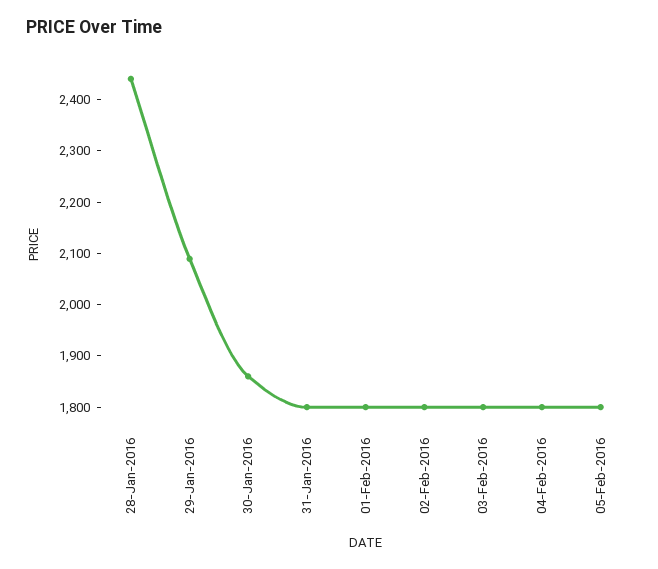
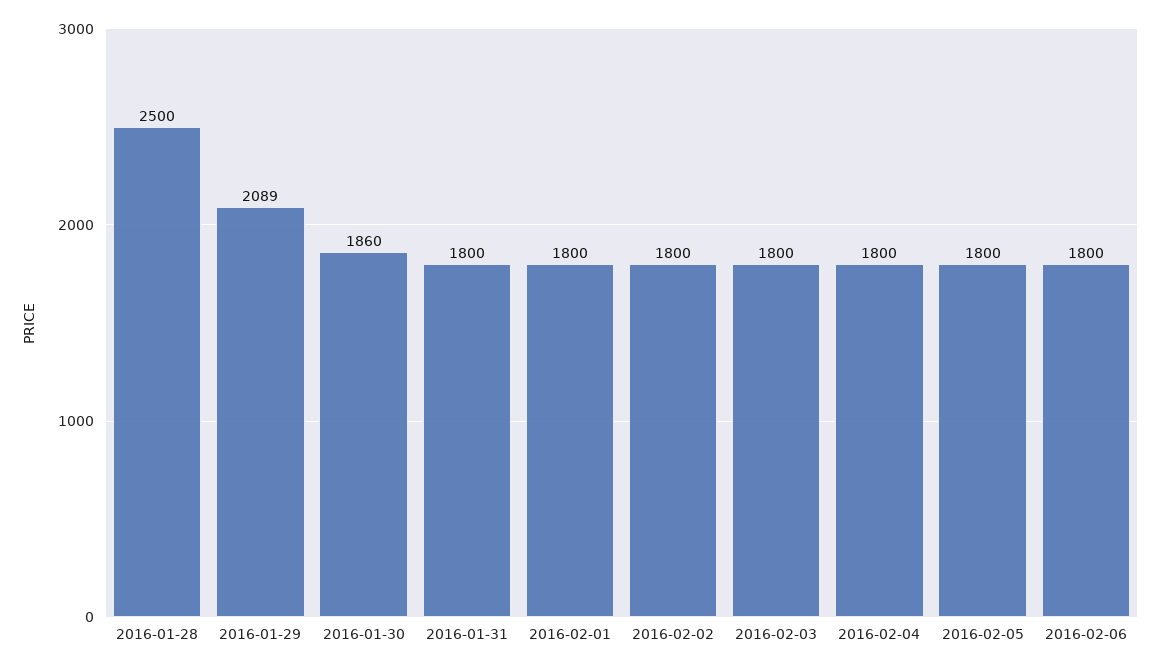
28-Jan-2016: 2440 -> 2500
2016-02-06: none -> 1800

